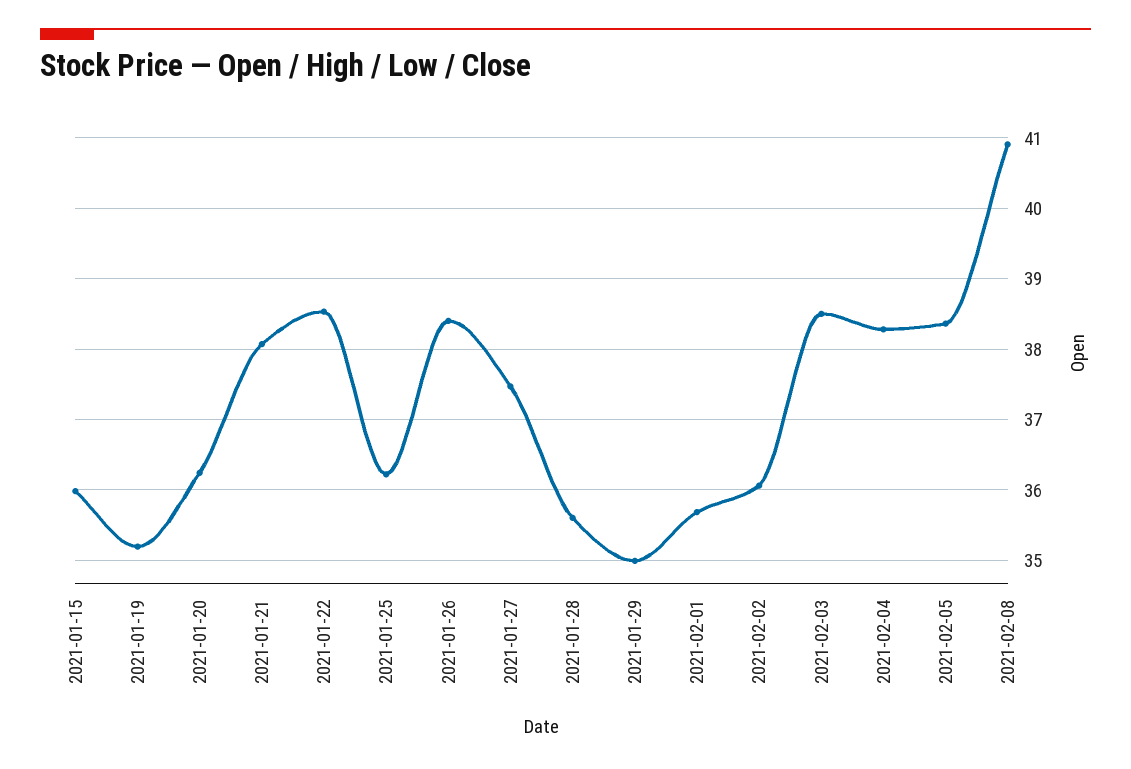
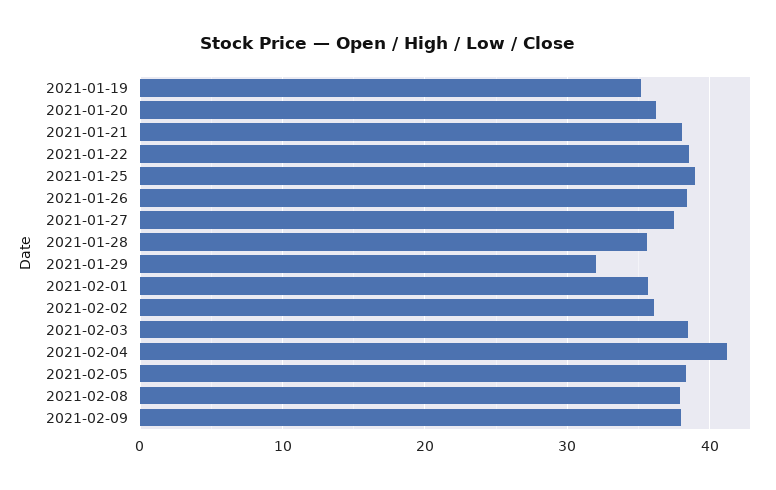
2021-01-15: 36 -> none
2021-01-25: 36.2 -> 39
2021-01-29: 35 -> 32
2021-02-04: 38.3 -> 41
2021-02-08: 40.9 -> 38
2021-02-09: none -> 38

